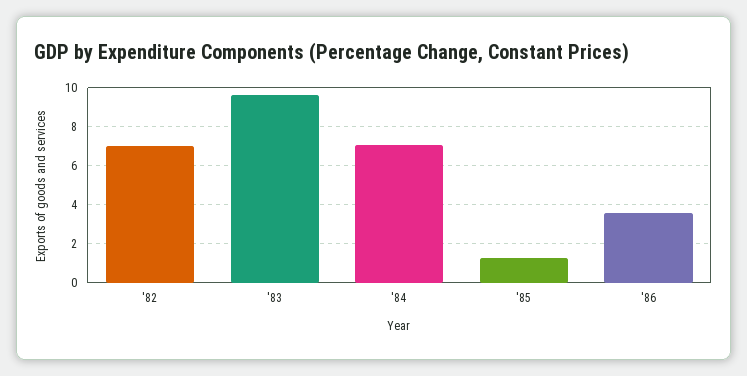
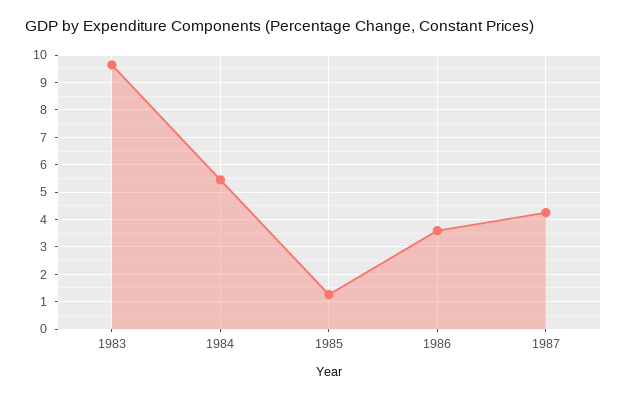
'82: 7 -> none
'84: 7 -> 5.5
1987: none -> 4.25

